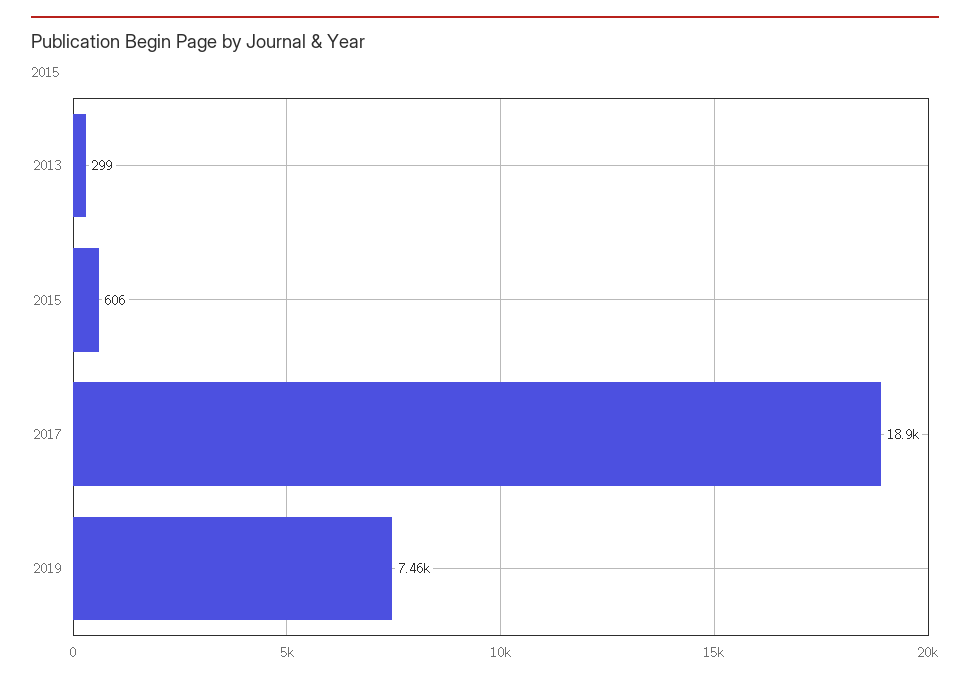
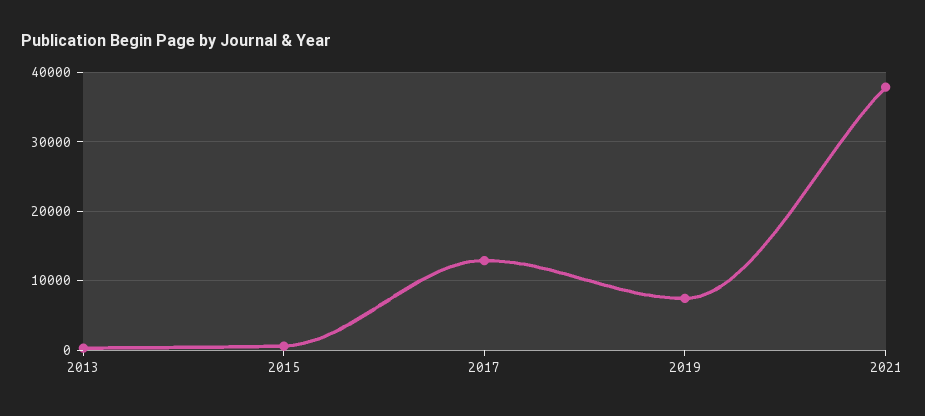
2017: 18900 -> 13000
2021: none -> 38000

